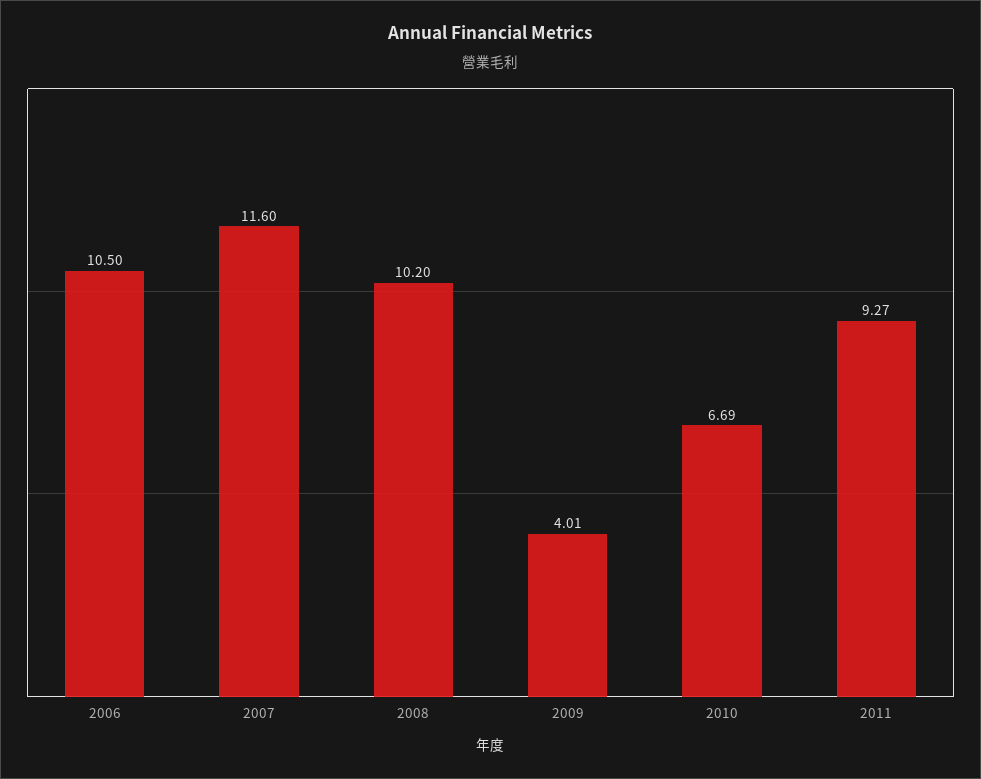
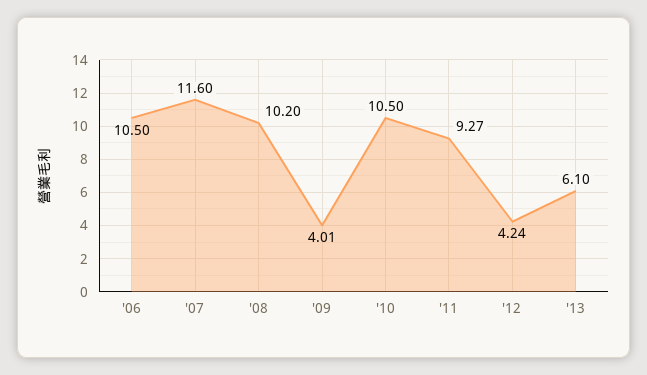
2010: 6.69 -> 10.5
'12: none -> 4.24
'13: none -> 6.1

